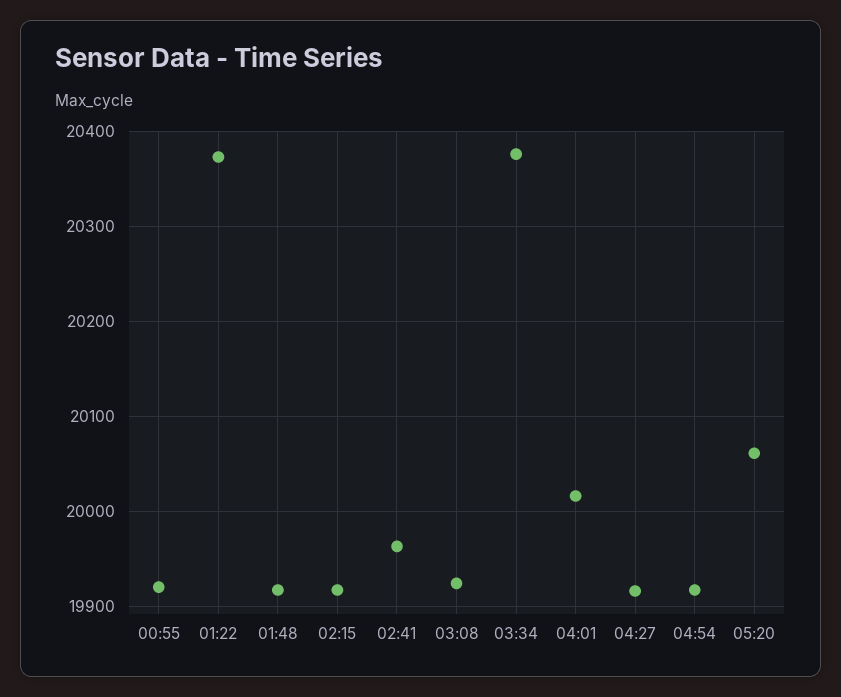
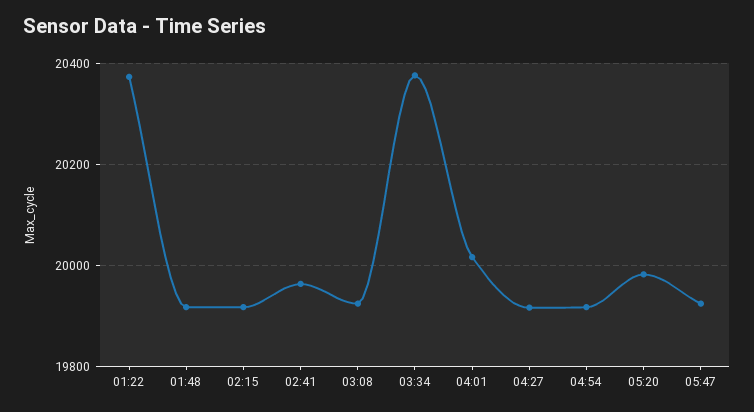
00:55: 19920 -> none
05:20: 20060 -> 19980
05:47: none -> 19920

